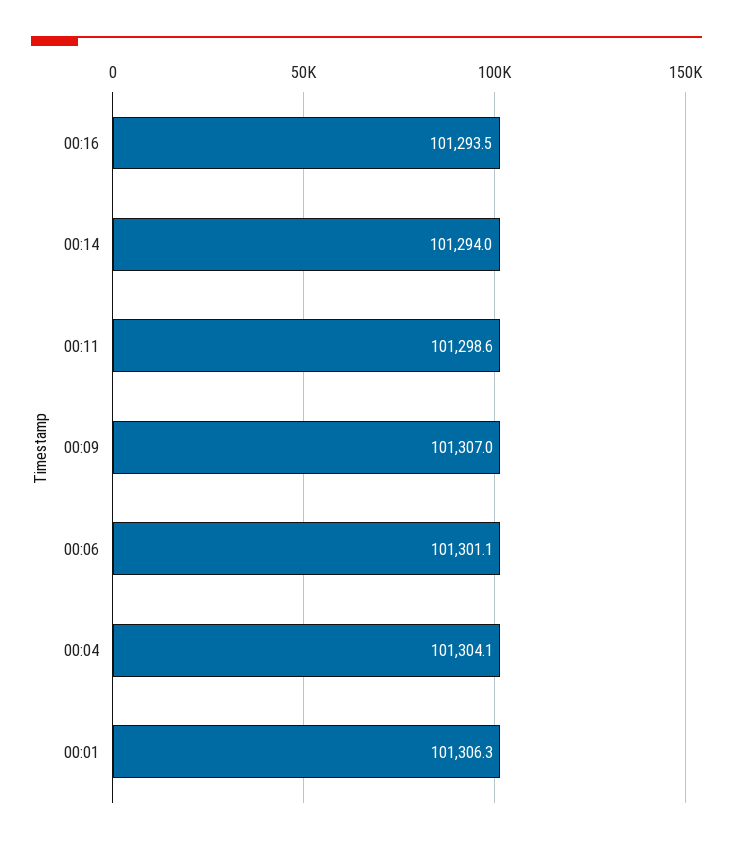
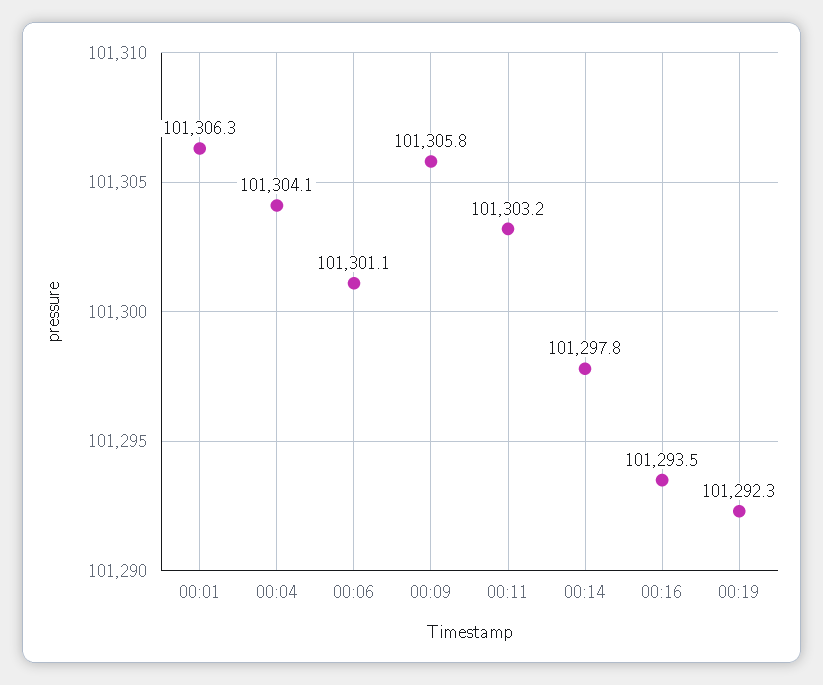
00:14: 101294 -> 101297.8
00:11: 101298.6 -> 101303.2
00:09: 101307 -> 101305.8
00:19: none -> 101292.3

